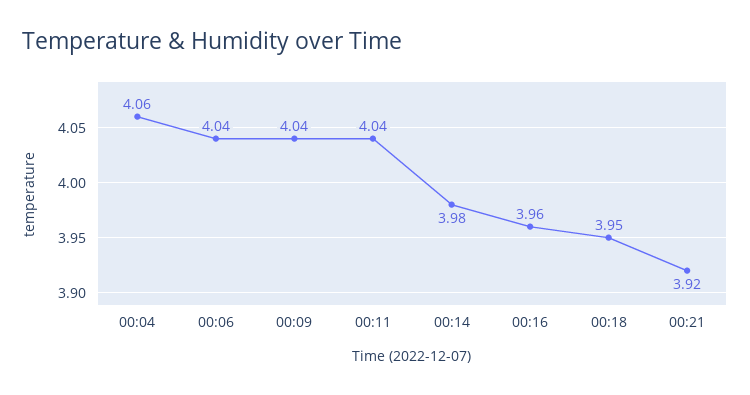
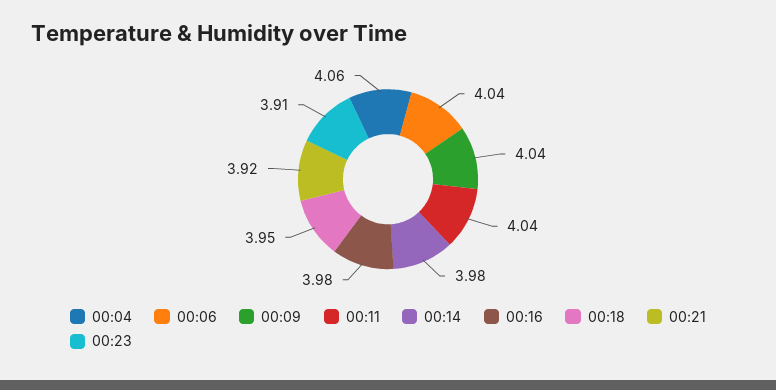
00:16: 3.96 -> 3.98
00:23: none -> 3.91

